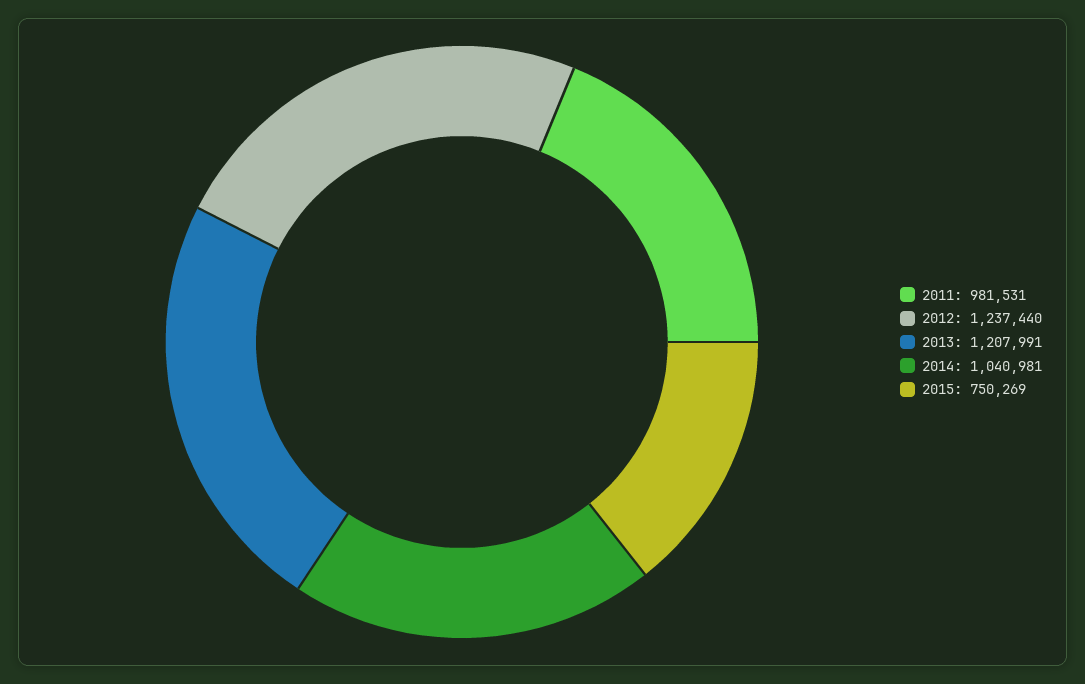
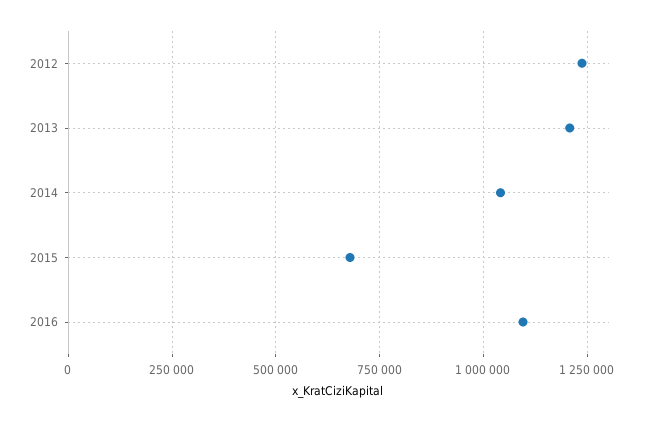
2011: 981531 -> none
2015: 750269 -> 675000
2016: none -> 1100000

